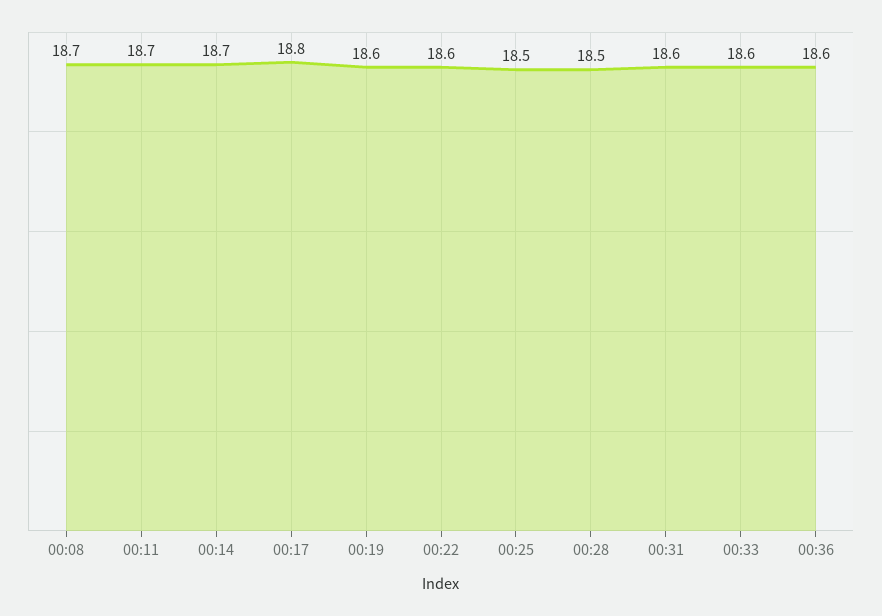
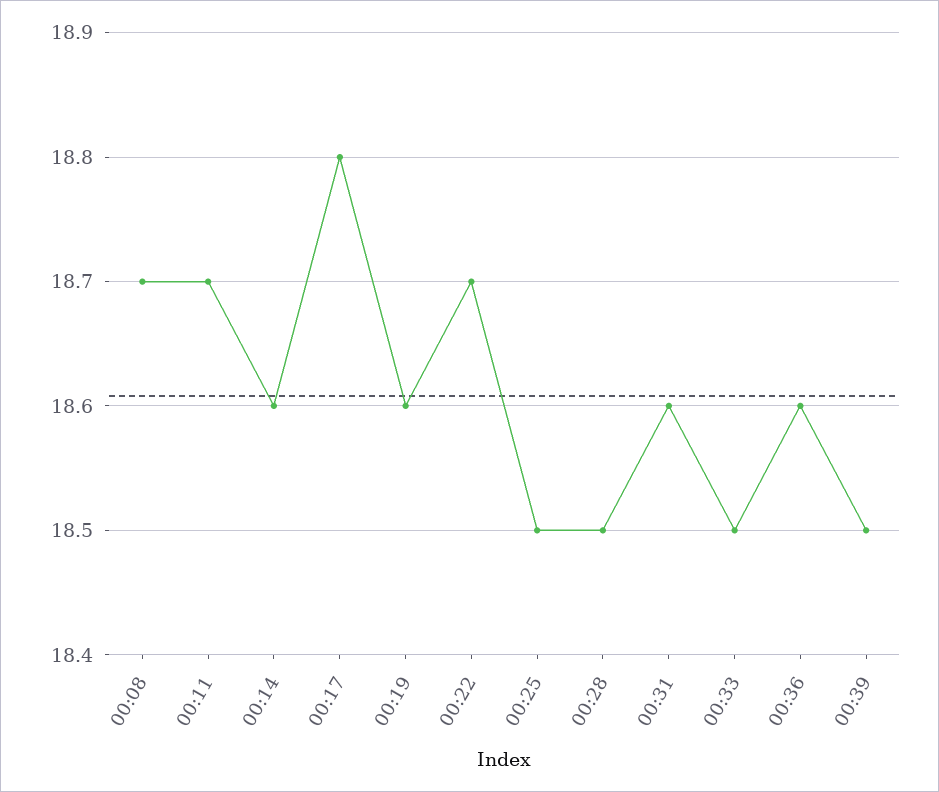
00:14: 18.7 -> 18.6
00:22: 18.6 -> 18.7
00:33: 18.6 -> 18.5
00:39: none -> 18.5

